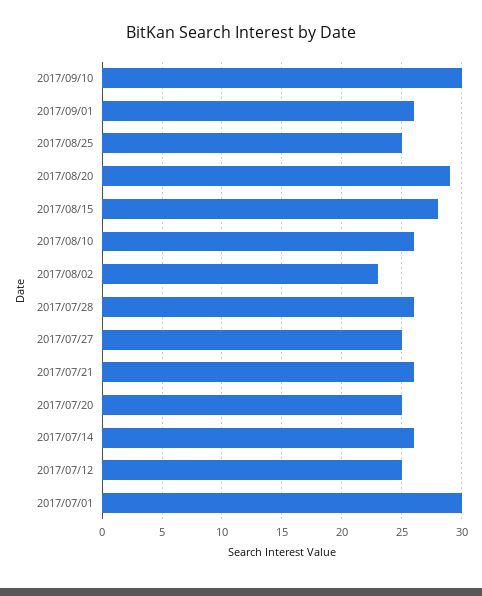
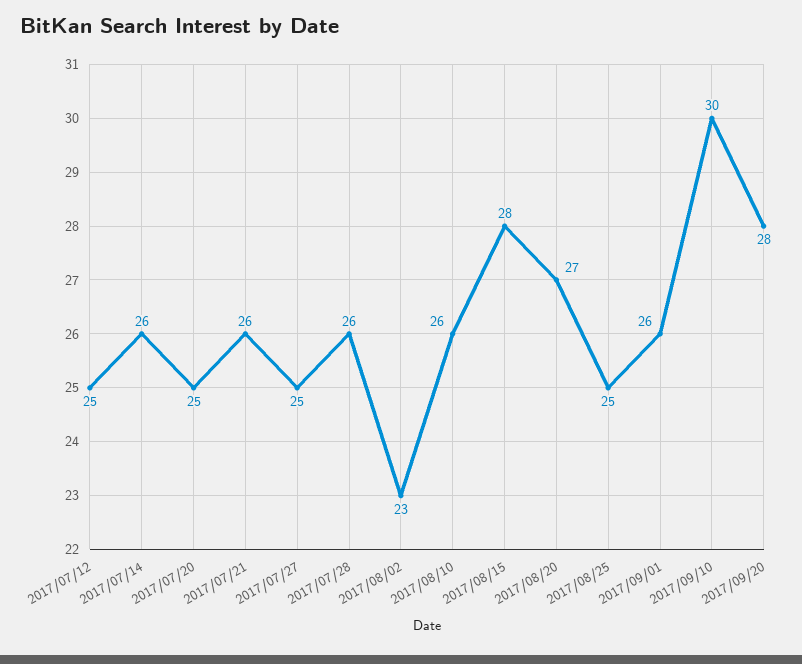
2017/08/20: 29 -> 27
2017/07/01: 30 -> none
2017/09/20: none -> 28

